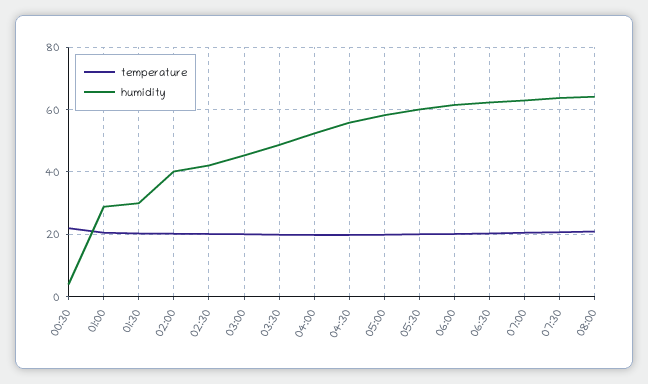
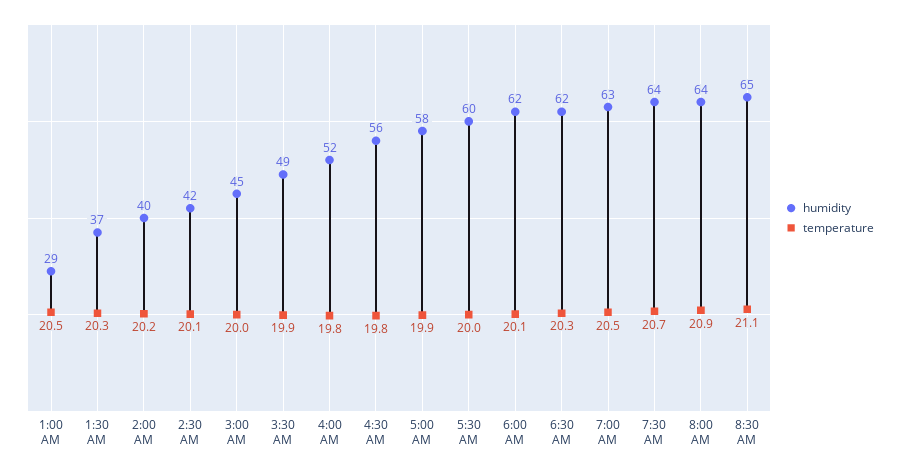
temperature, 00:30: 22 -> none
humidity, 00:30: 4 -> none
humidity, 01:30: 30 -> 37
humidity, 8:30 AM: none -> 65
temperature, 8:30 AM: none -> 21.1

